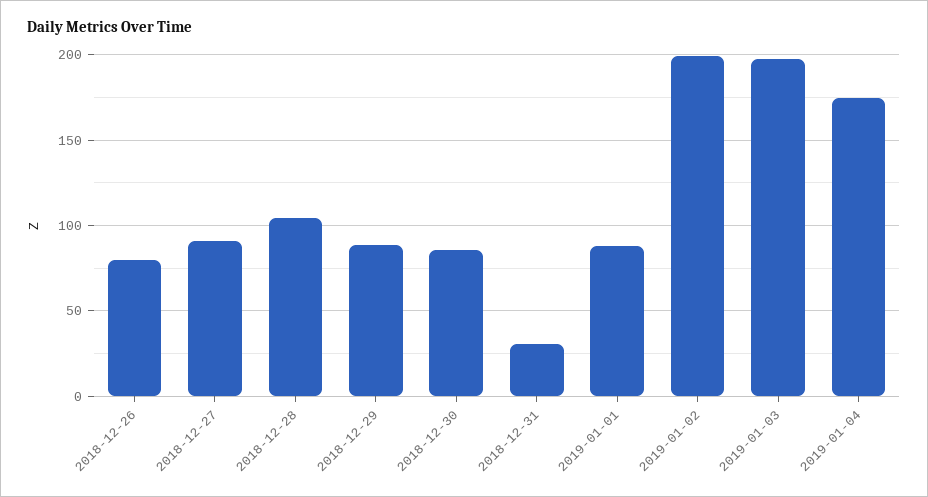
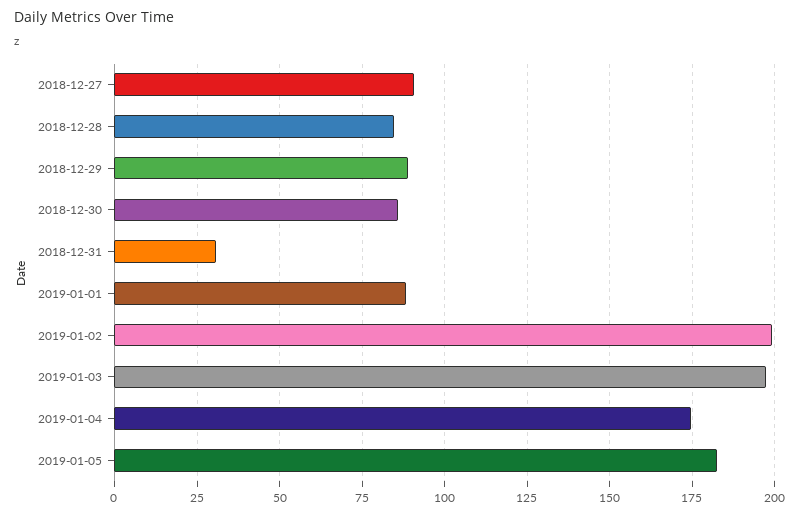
2018-12-26: 80 -> none
2018-12-28: 105 -> 85
2019-01-05: none -> 182.5

